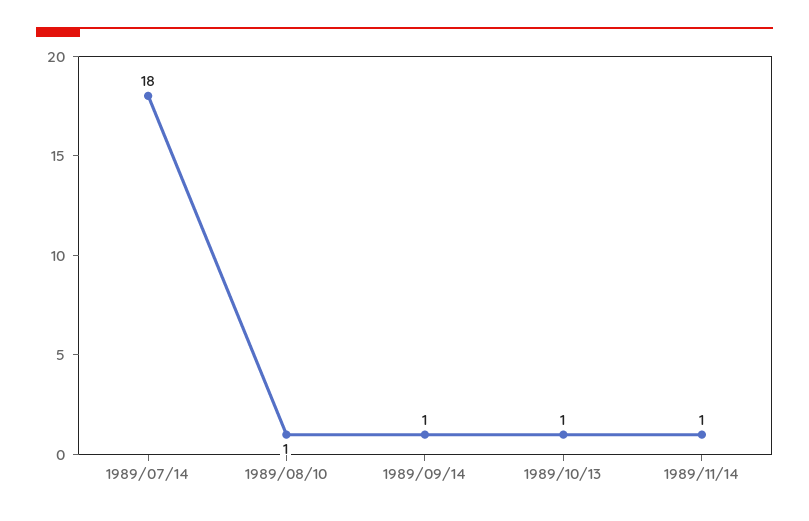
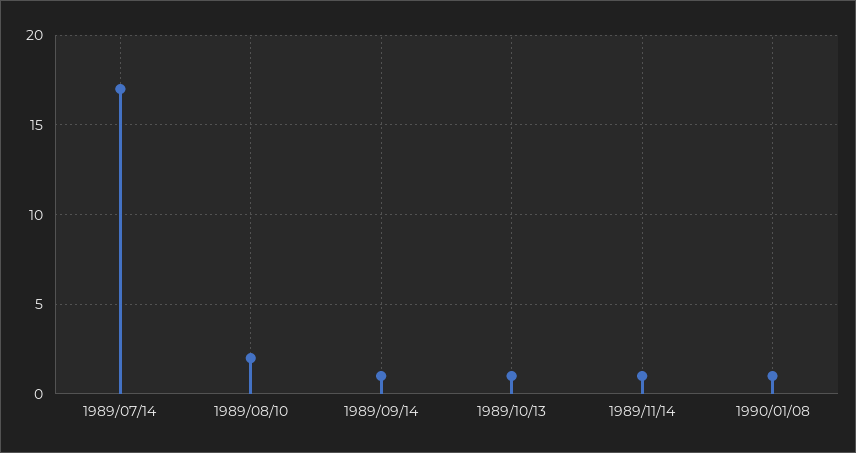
1989/07/14: 18 -> 17
1989/08/10: 1 -> 2
1990/01/08: none -> 1

